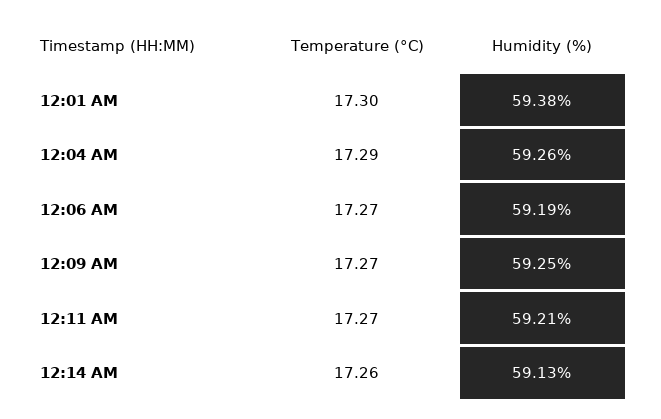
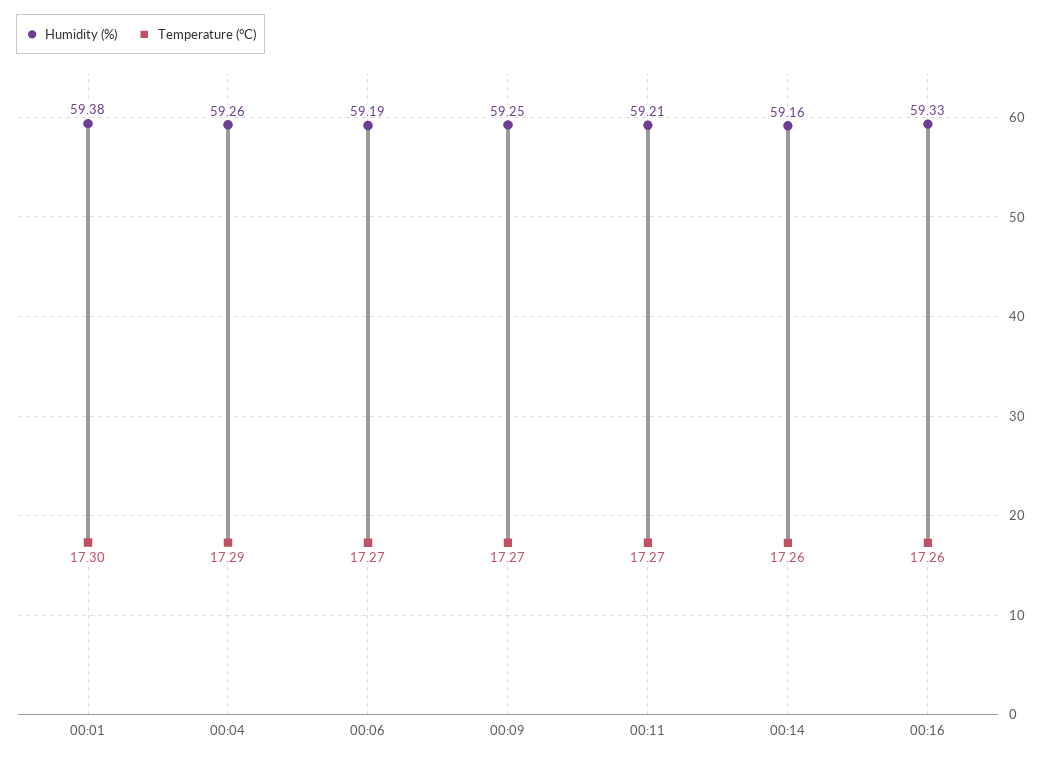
Humidity (%), 12:14 AM: 59.13 -> 59.16
Humidity (%), 00:16: none -> 59.33
Temperature (°C), 00:16: none -> 17.26

